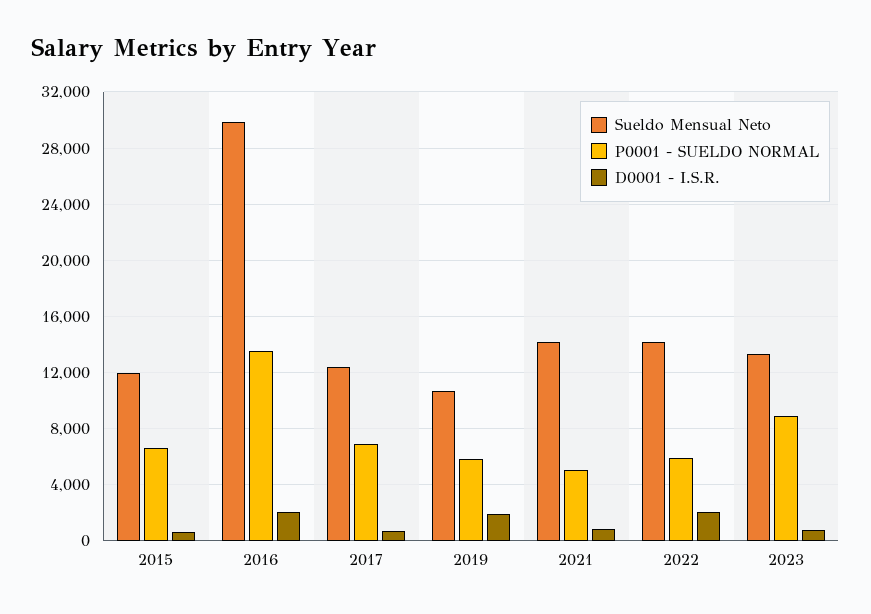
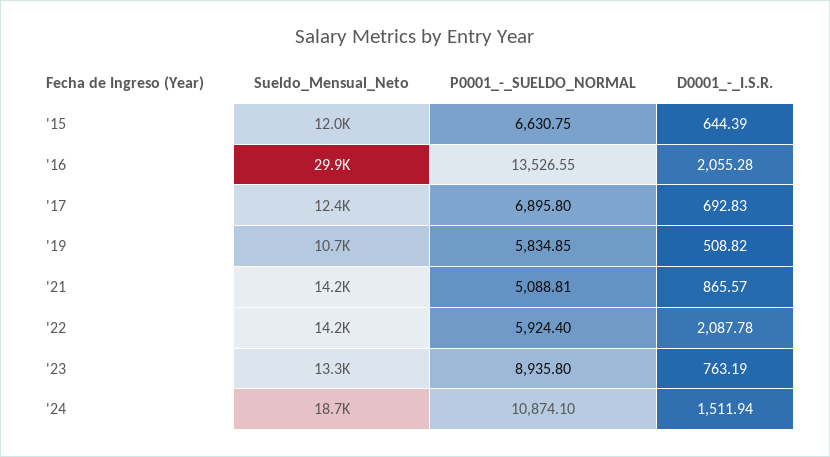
D0001 - I.S.R., 2019: 2000 -> 508.82
Sueldo Mensual Neto, '24: none -> 18700
P0001 - SUELDO NORMAL, '24: none -> 10874.1
D0001 - I.S.R., '24: none -> 1511.94

